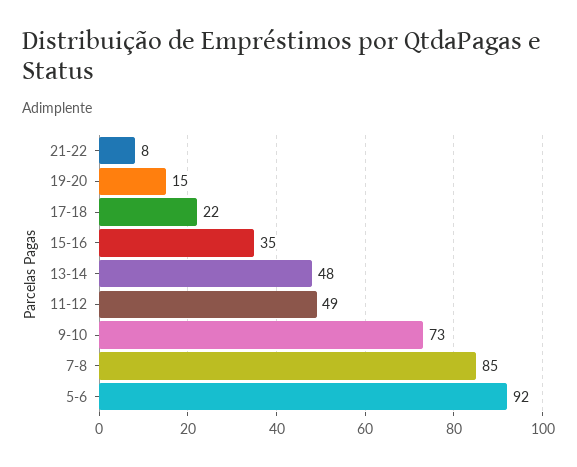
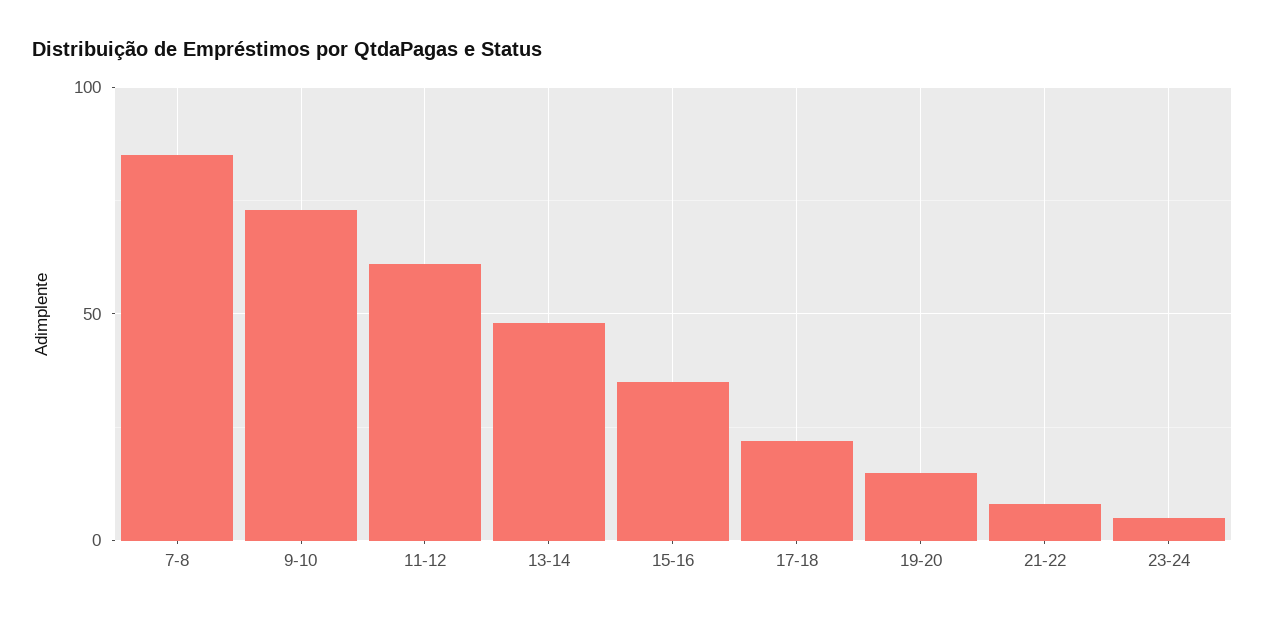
11-12: 49 -> 60
5-6: 92 -> none
23-24: none -> 5

